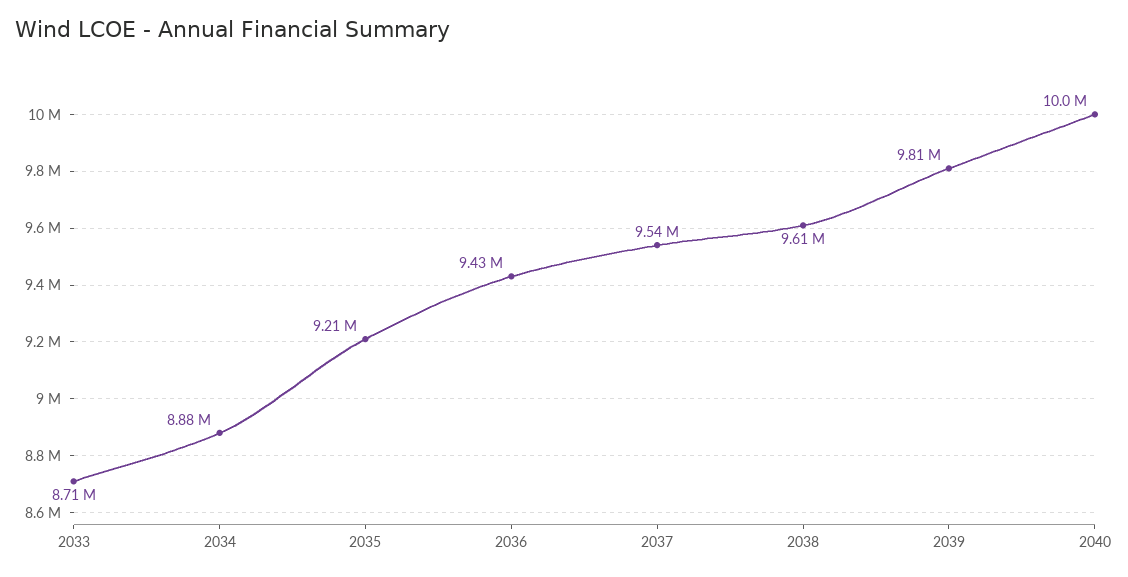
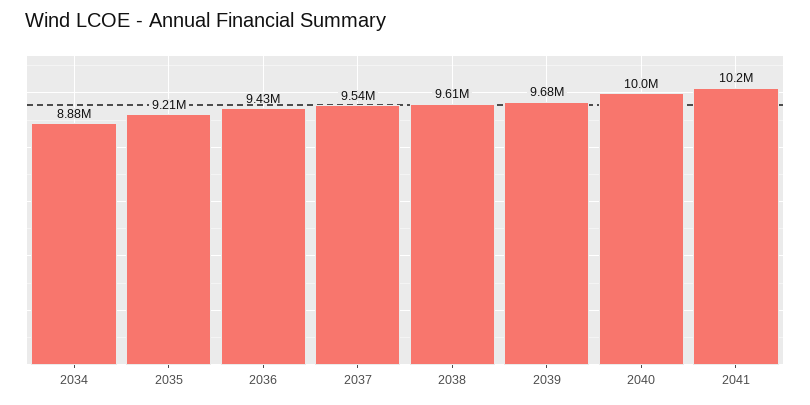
2033: 8710000 -> none
2039: 9810000 -> 9680000
2041: none -> 10200000

